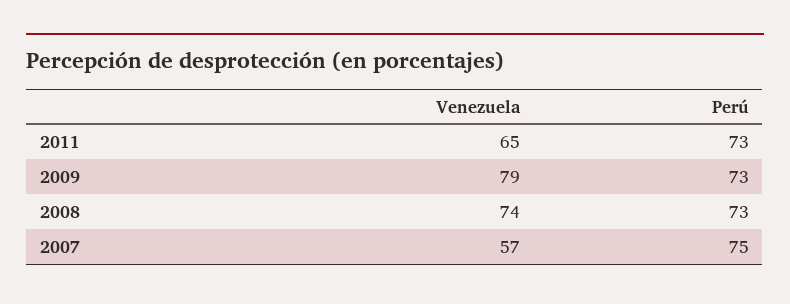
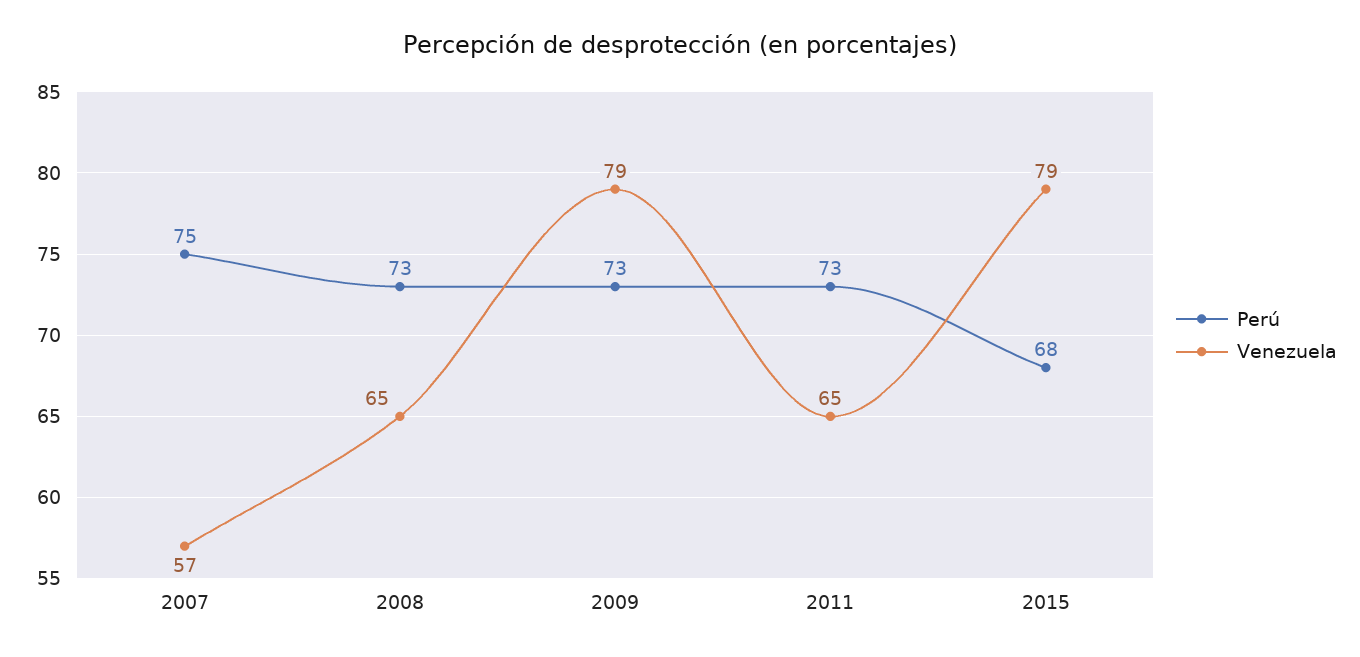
Venezuela, 2008: 74 -> 65
Perú, 2015: none -> 68
Venezuela, 2015: none -> 79

